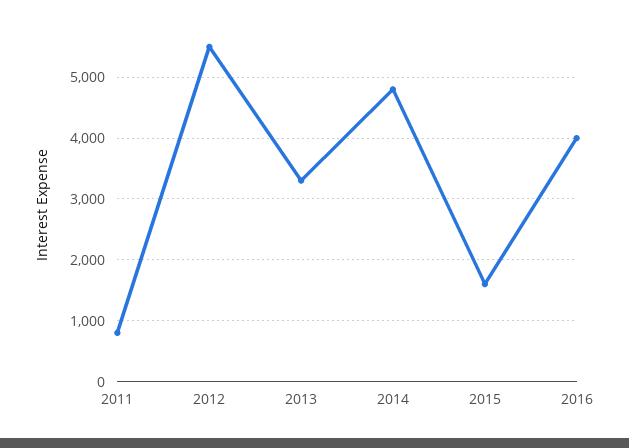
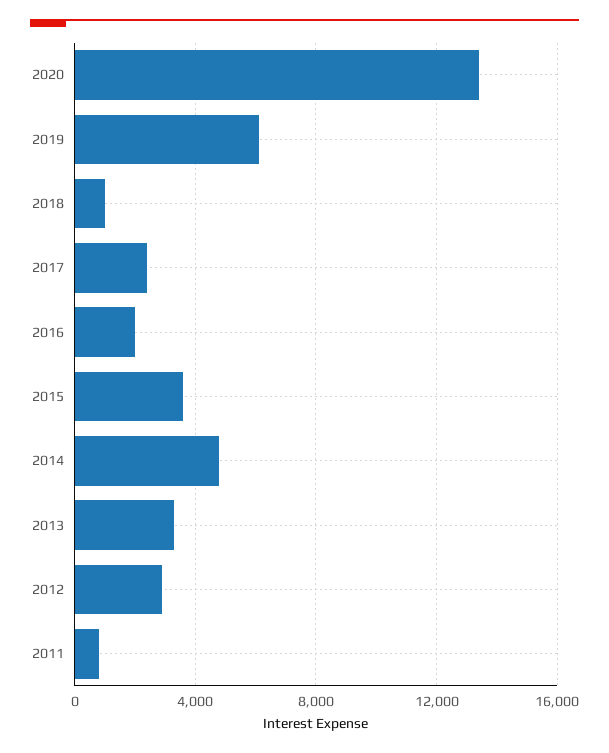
2012: 5500 -> 3000
2015: 1600 -> 3500
2016: 4000 -> 2000
2020: none -> 13500
2019: none -> 6000
2018: none -> 1000
2017: none -> 2500

